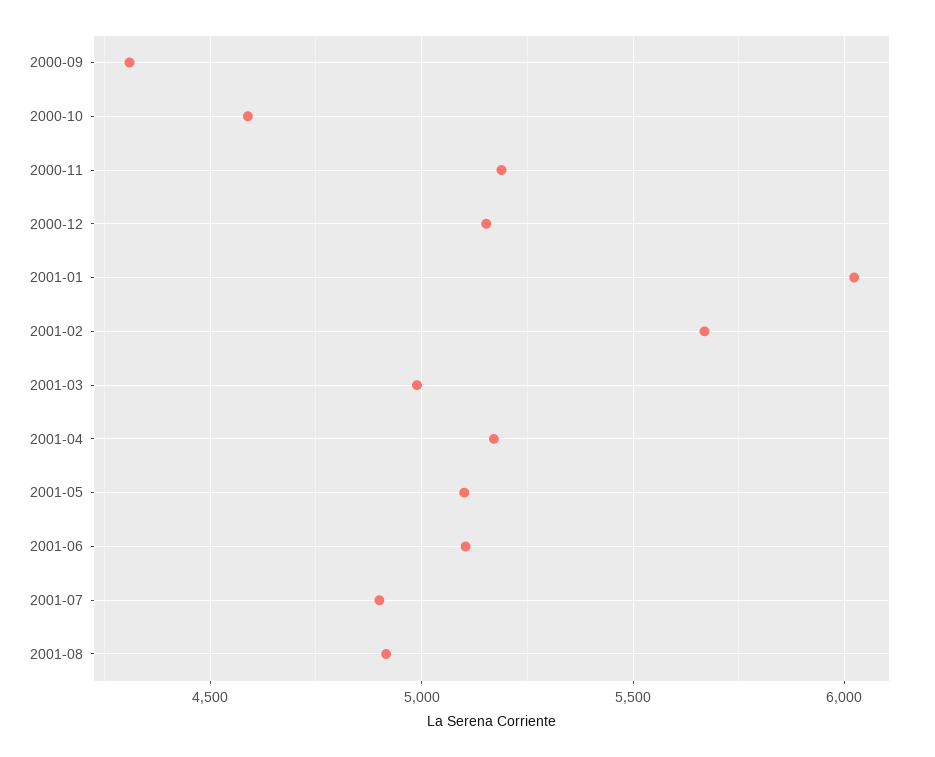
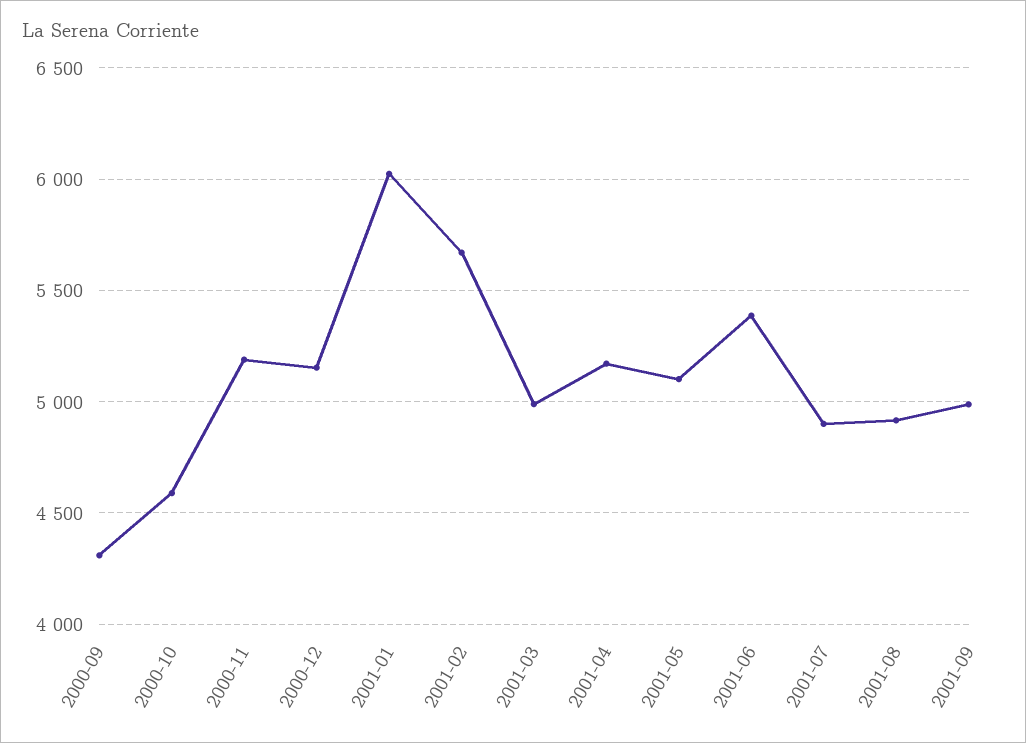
2001-06: 5100 -> 5400
2001-09: none -> 5000

